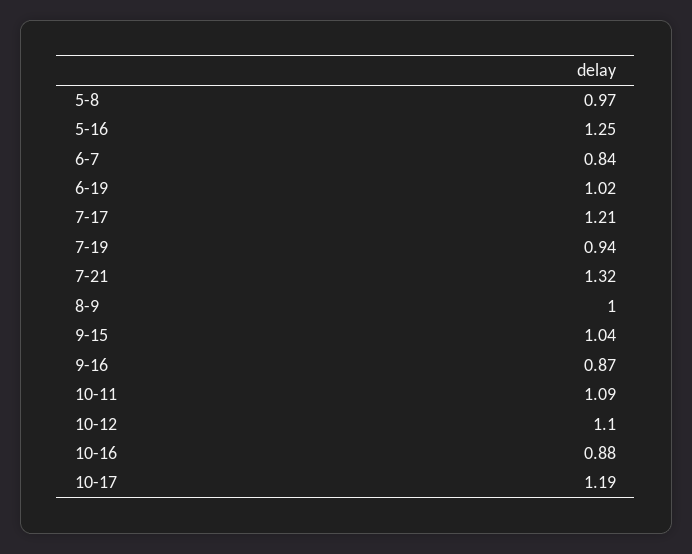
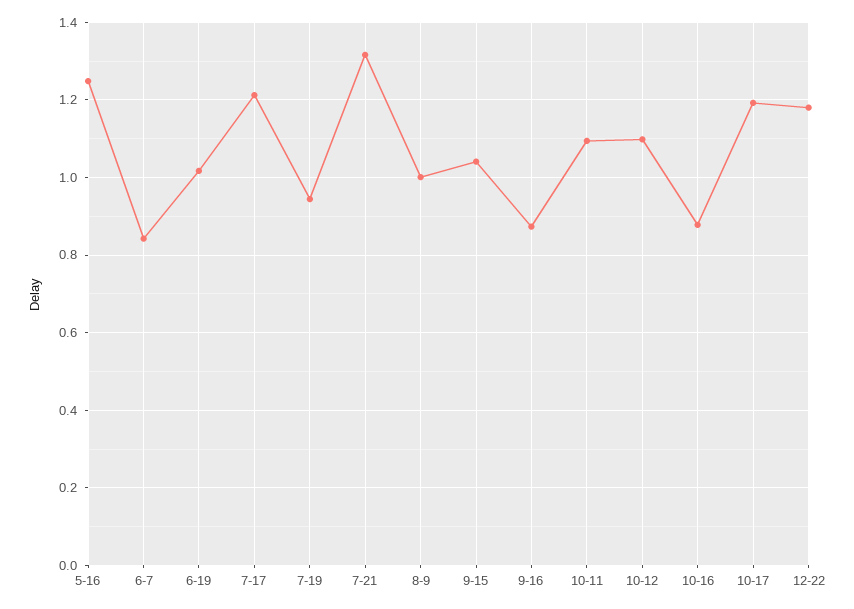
5-8: 0.97 -> none
12-22: none -> 1.18

